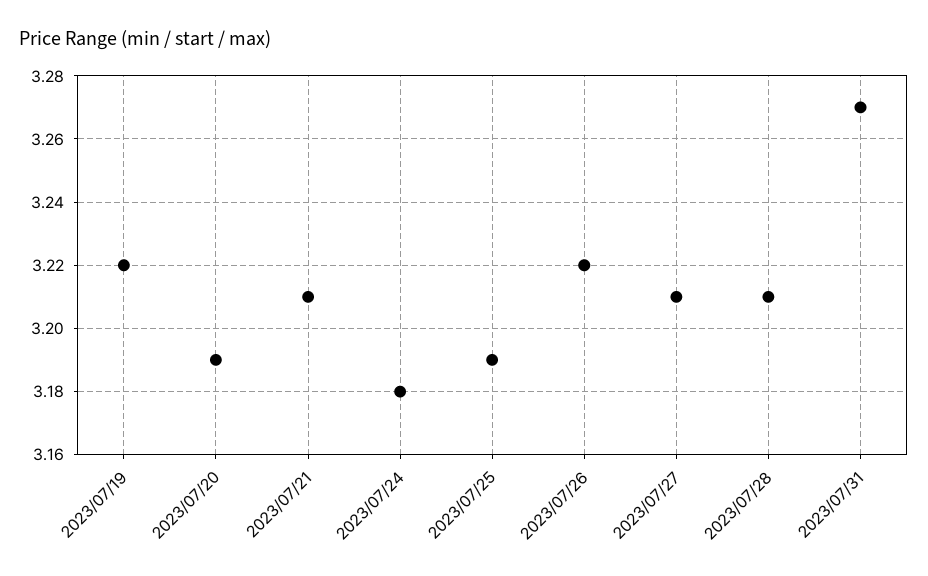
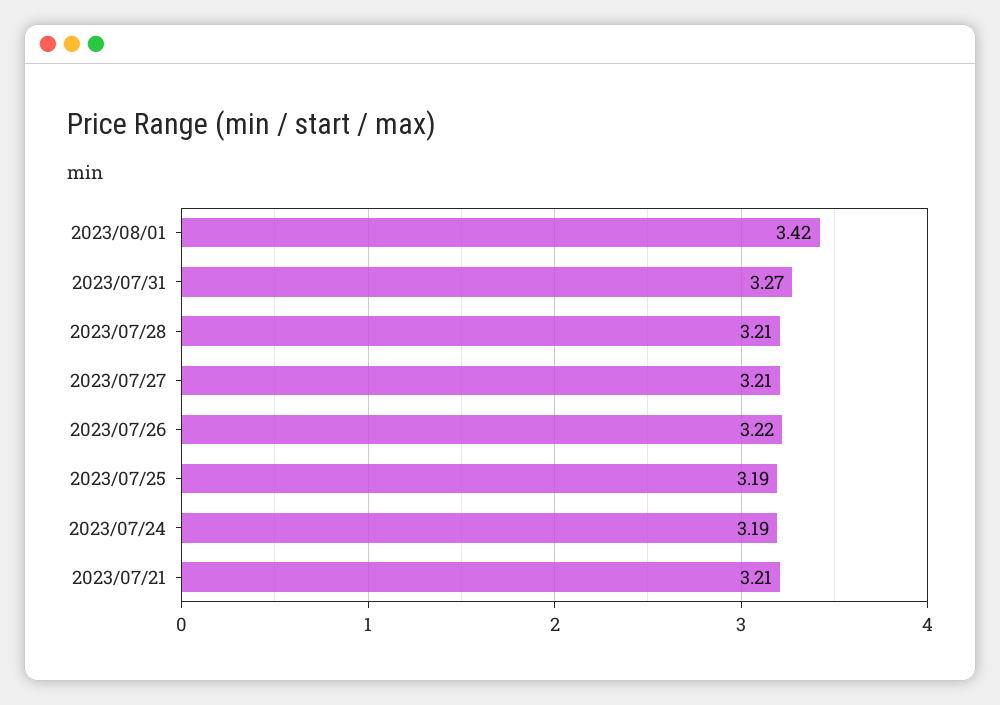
2023/07/19: 3.22 -> none
2023/07/20: 3.19 -> none
2023/07/24: 3.18 -> 3.19
2023/08/01: none -> 3.42

